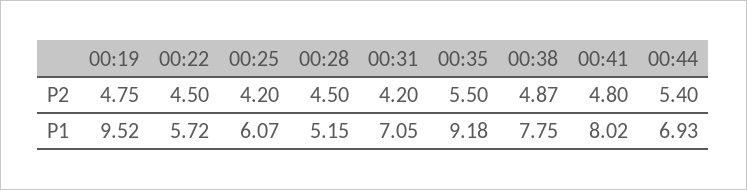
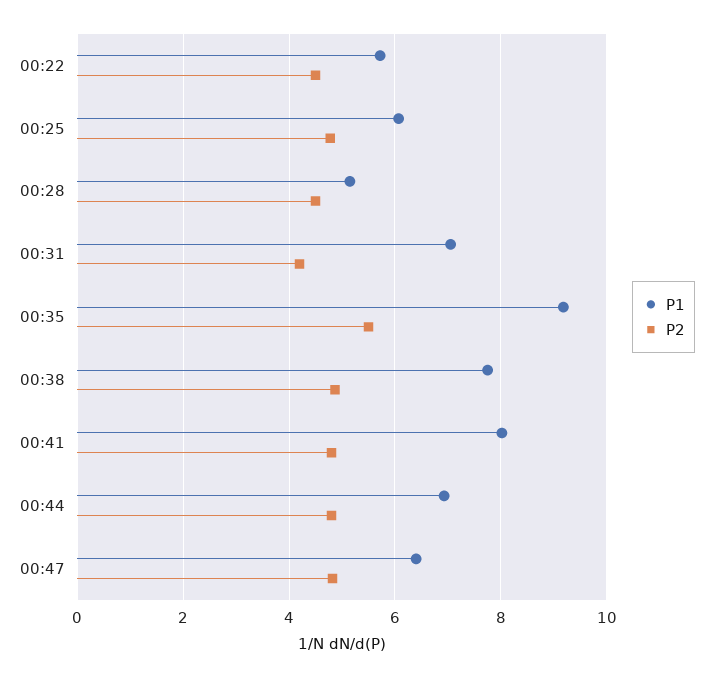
P2, 00:19: 4.75 -> none
P2, 00:25: 4.2 -> 4.8
P2, 00:44: 5.4 -> 4.8
P1, 00:19: 9.52 -> none
P1, 00:47: none -> 6.4
P2, 00:47: none -> 4.8

